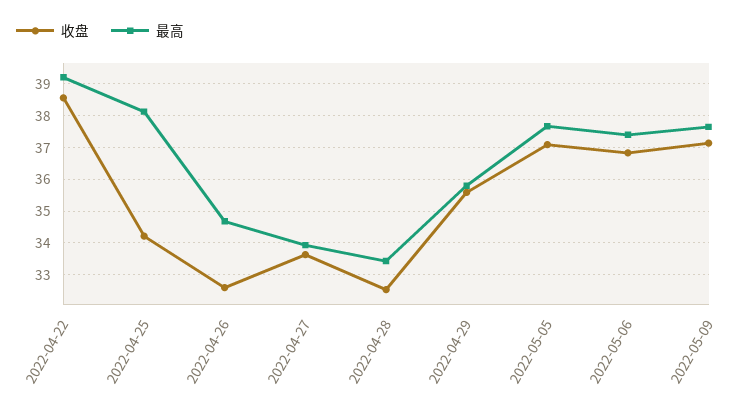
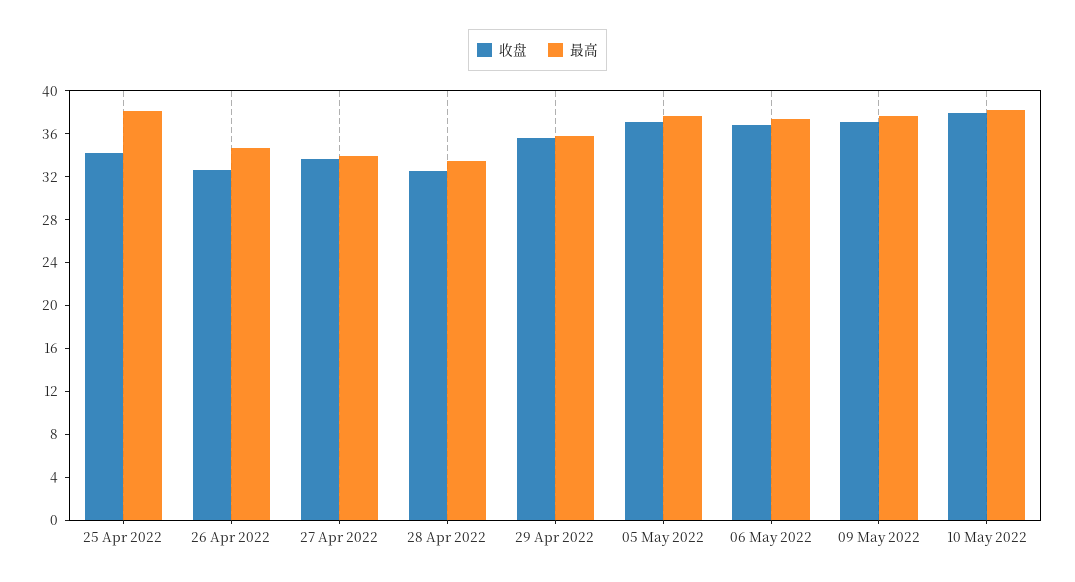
收盘, 2022-04-22: 38.6 -> none
最高, 2022-04-22: 39.2 -> none
收盘, 10 May 2022: none -> 38
最高, 10 May 2022: none -> 38

